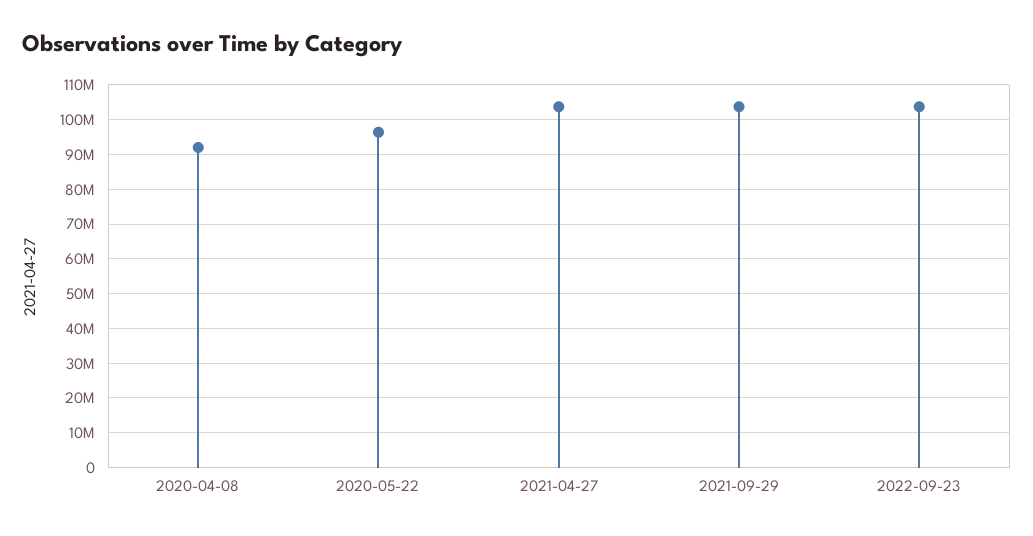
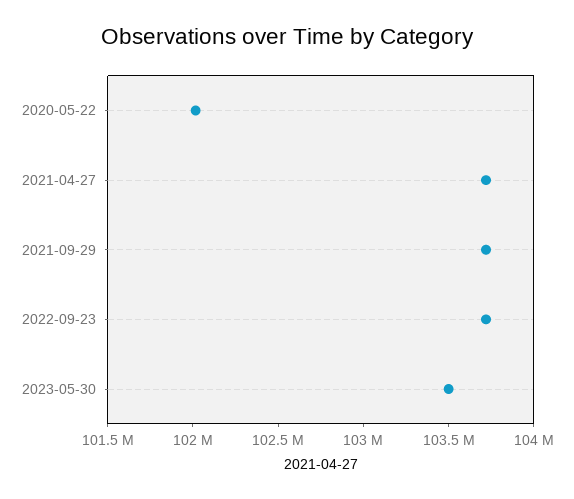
2020-04-08: 92000000 -> none
2020-05-22: 96000000 -> 102000000
2023-05-30: none -> 103500000

